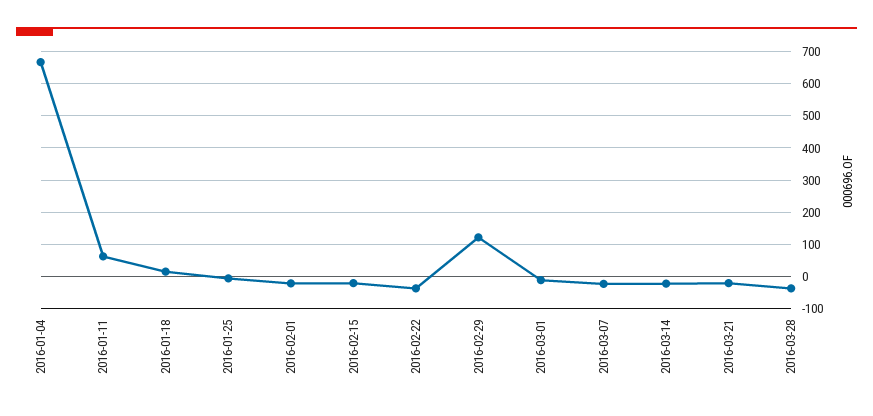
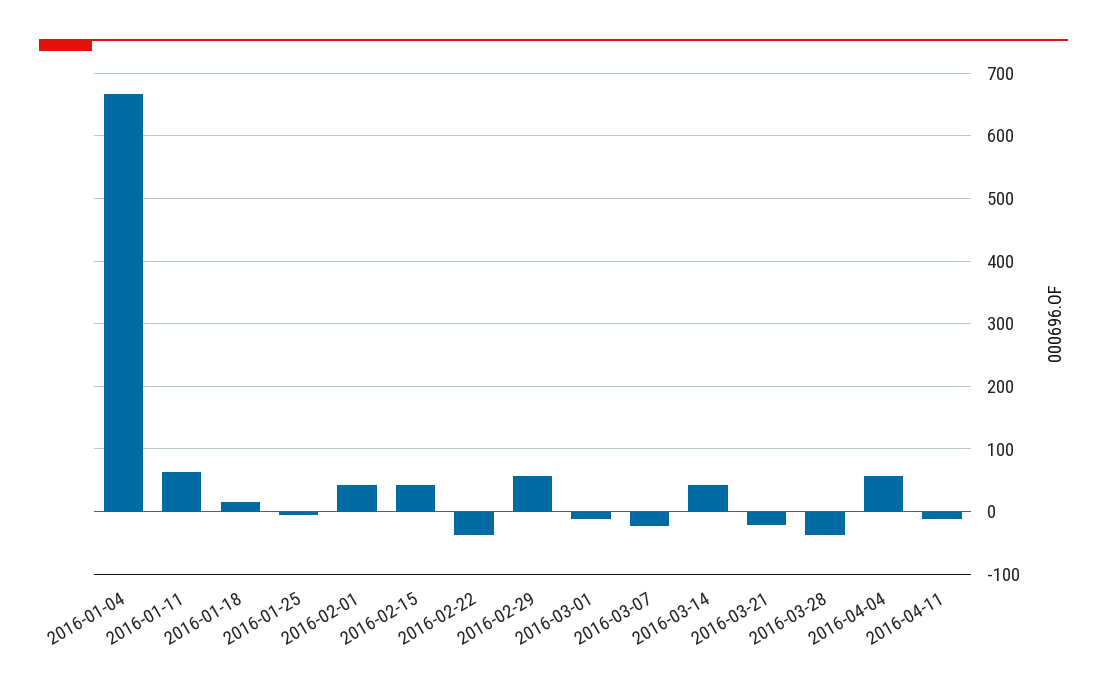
2016-02-01: -20 -> 40
2016-02-15: -20 -> 40
2016-02-29: 120 -> 60
2016-03-14: -20 -> 40
2016-04-04: none -> 60
2016-04-11: none -> -10

